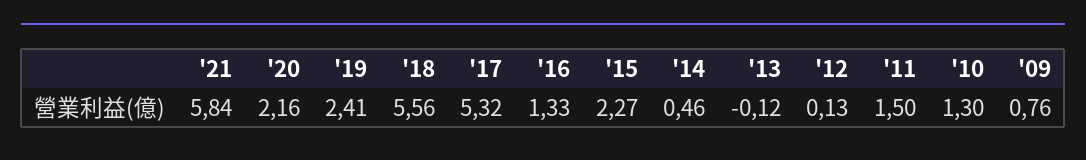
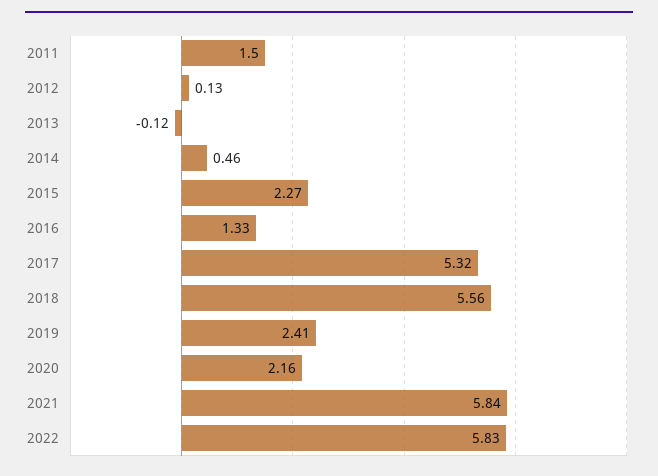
'10: 1.3 -> none
'09: 0.76 -> none
2022: none -> 5.83

